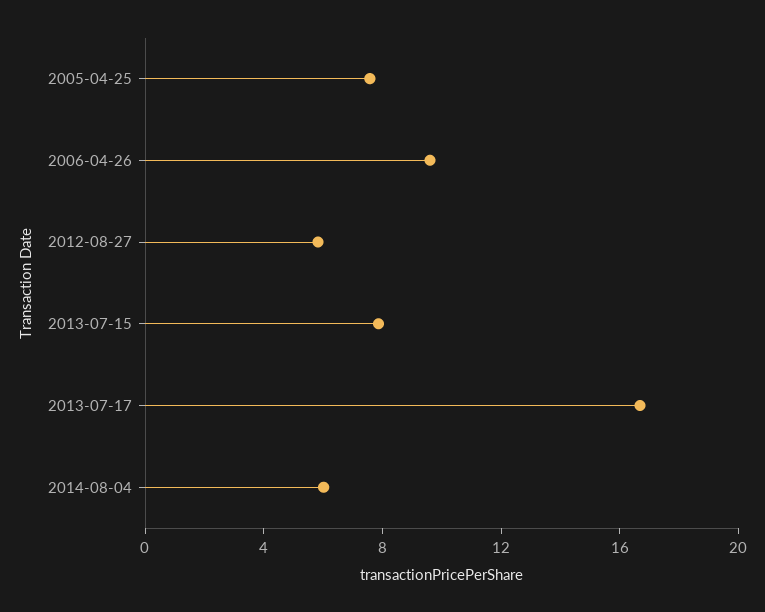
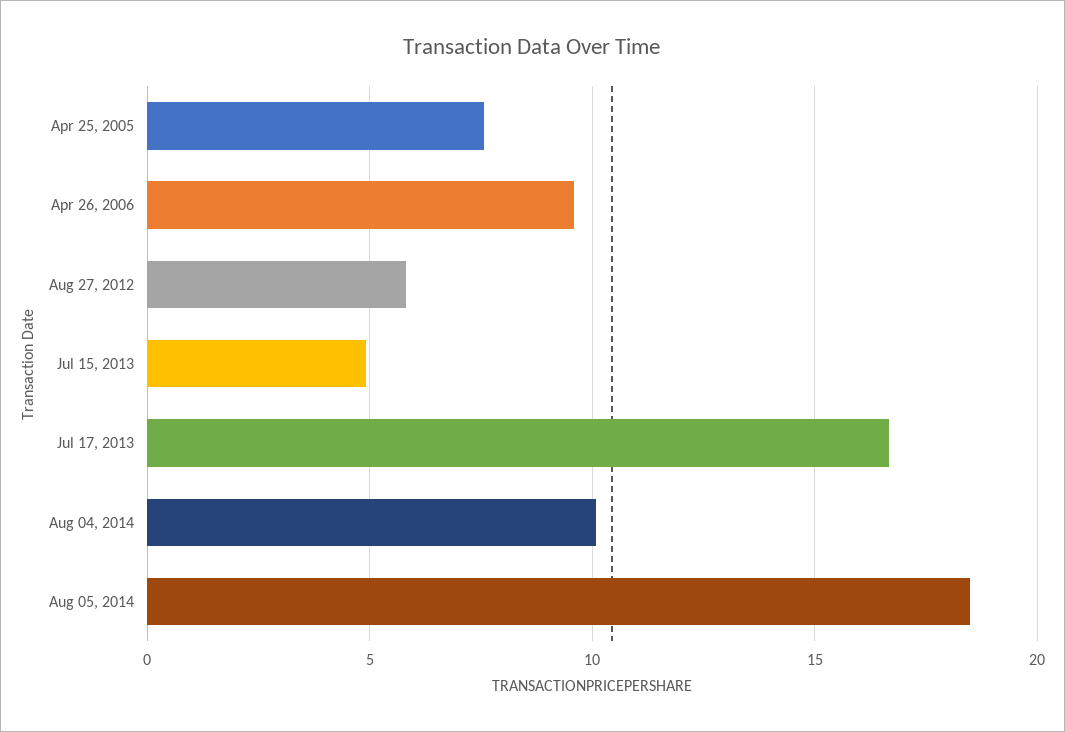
2013-07-15: 8 -> 5
2014-08-04: 6 -> 10
Aug 05, 2014: none -> 18.5

